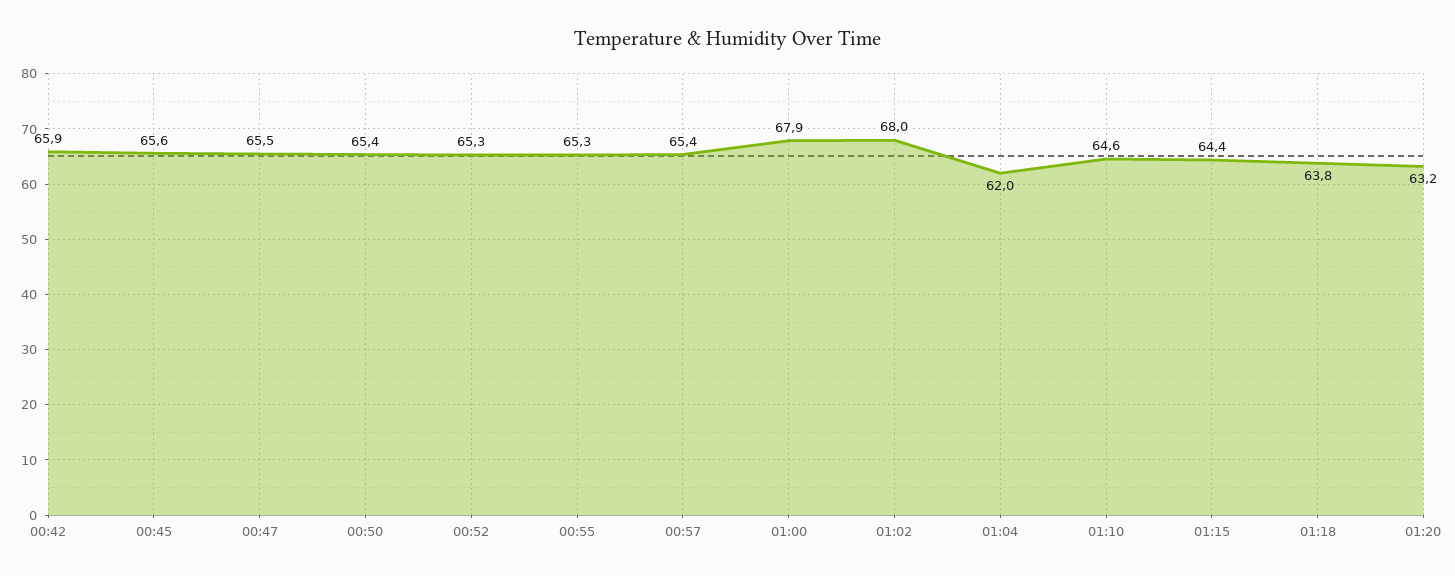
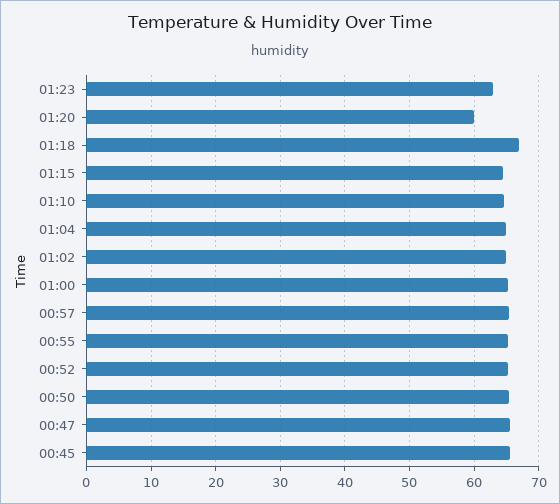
00:42: 65.9 -> none
01:00: 67.9 -> 65
01:02: 68 -> 65
01:04: 62 -> 65
01:18: 63.8 -> 67
01:20: 63.2 -> 60
01:23: none -> 63

